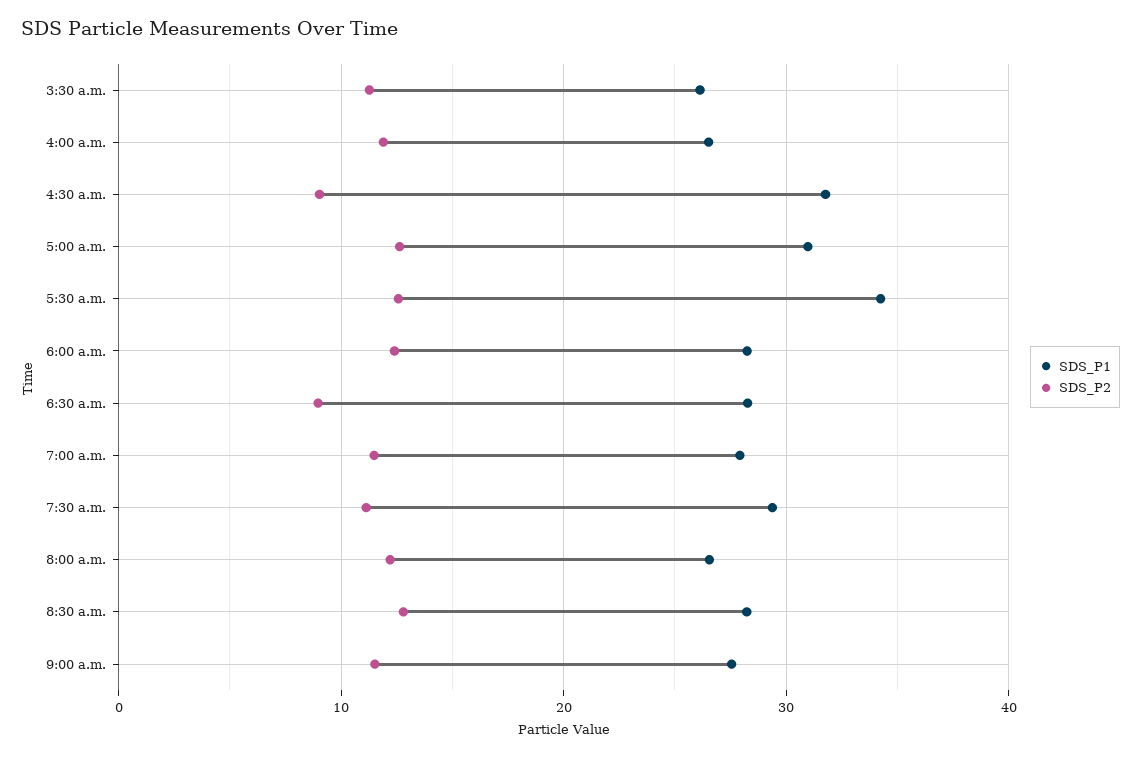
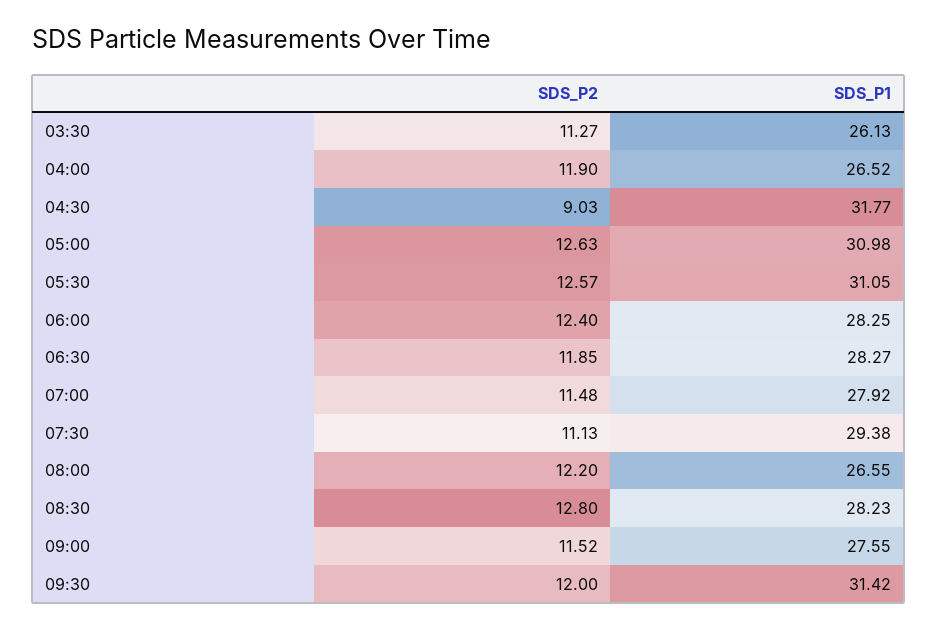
SDS_P1, 5:30 a.m.: 34 -> 31.05
SDS_P2, 6:30 a.m.: 9 -> 11.85
SDS_P2, 09:30: none -> 12
SDS_P1, 09:30: none -> 31.42

